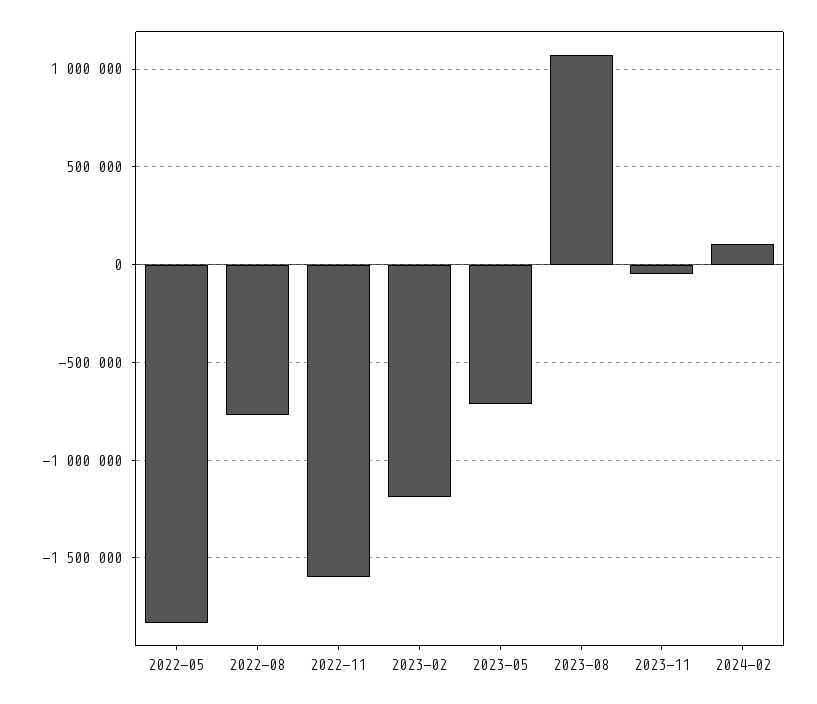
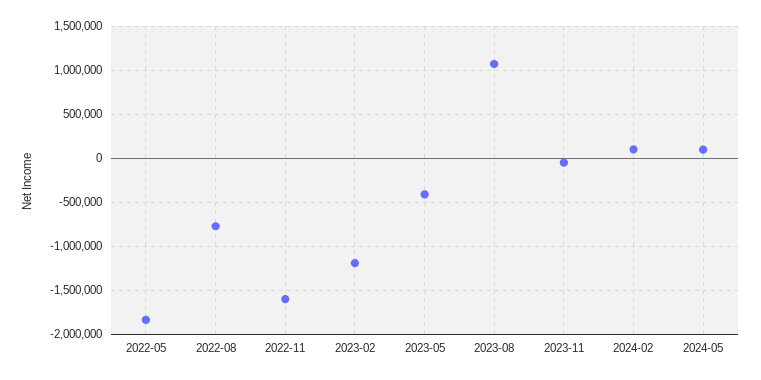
2023-05: -700000 -> -400000
2024-05: none -> 100000

